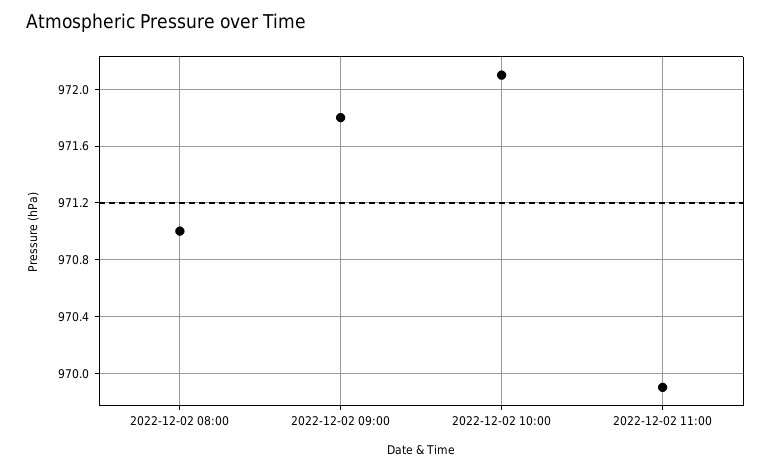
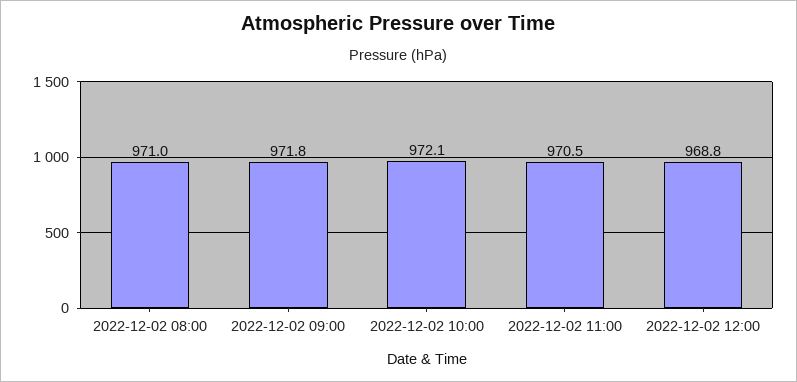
2022-12-02 11:00: 969.9 -> 970.5
2022-12-02 12:00: none -> 968.8

